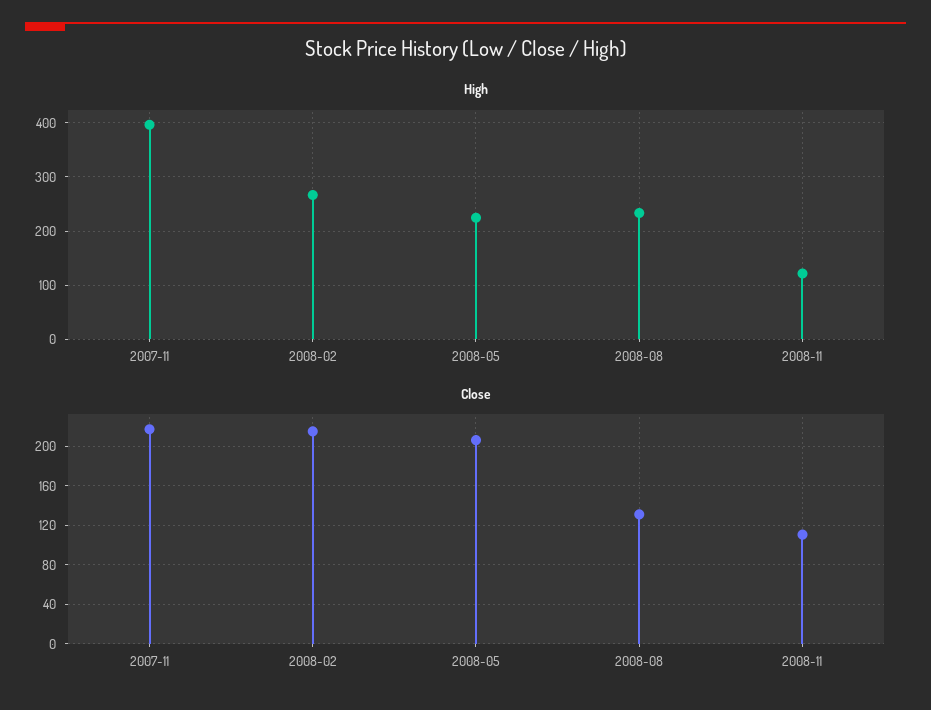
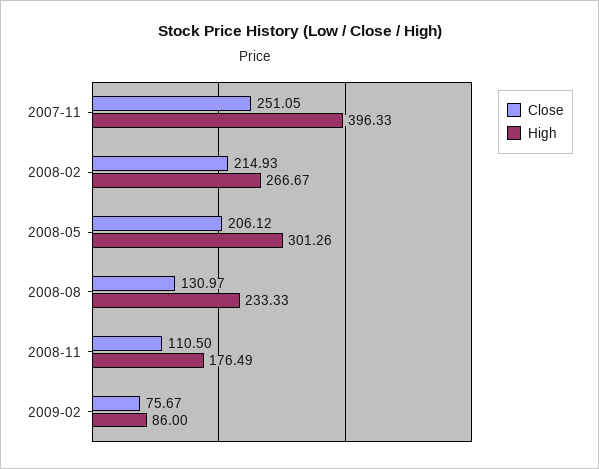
High, 2008-05: 220 -> 301.26
High, 2008-11: 120 -> 176.49
Close, 2007-11: 220 -> 251.05
Close, 2009-02: none -> 75.67
High, 2009-02: none -> 86

